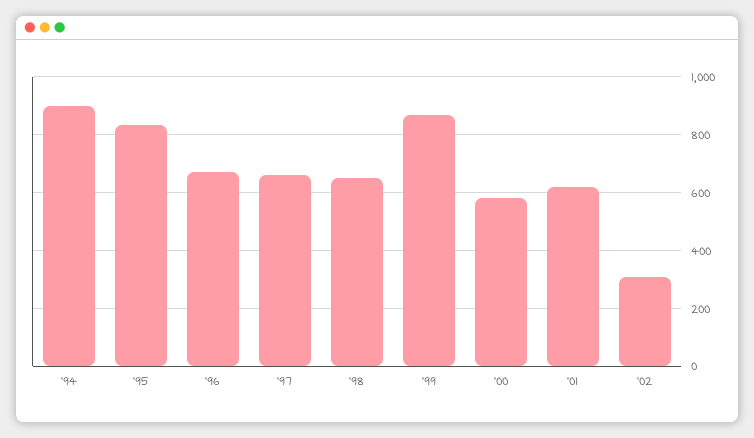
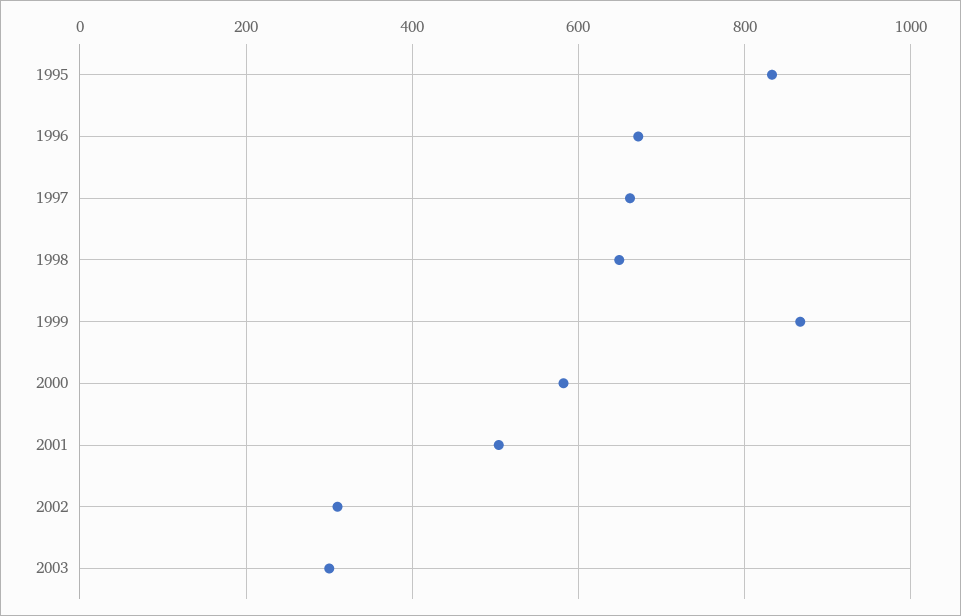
'94: 900 -> none
'01: 625 -> 500
2003: none -> 300

